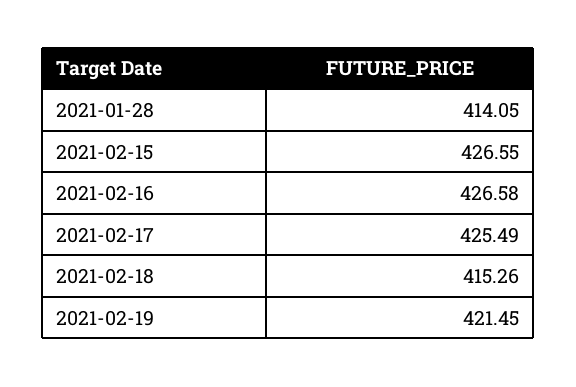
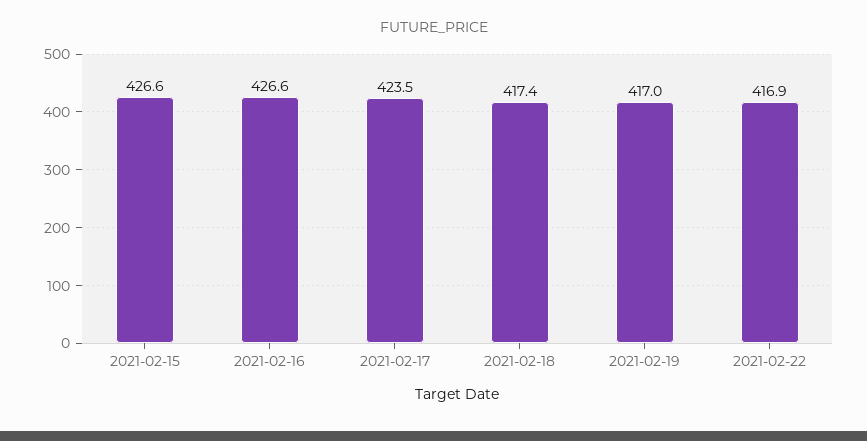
2021-01-28: 414.05 -> none
2021-02-17: 425.49 -> 423.5
2021-02-18: 415.26 -> 417.4
2021-02-19: 421.45 -> 417
2021-02-22: none -> 416.9

